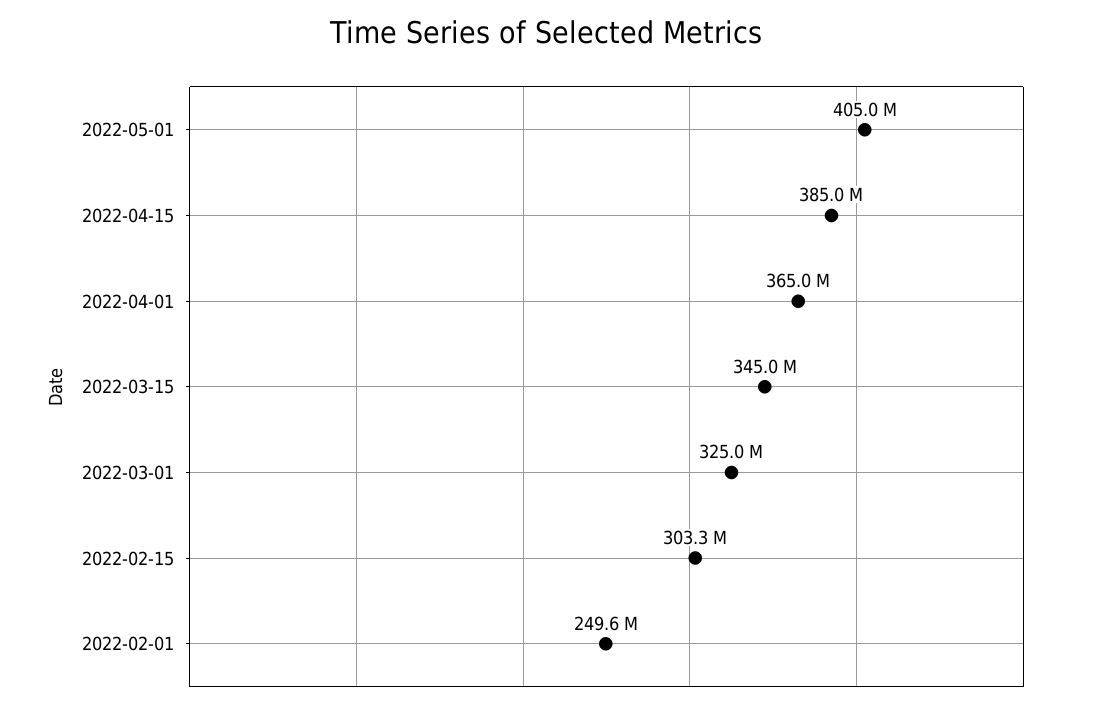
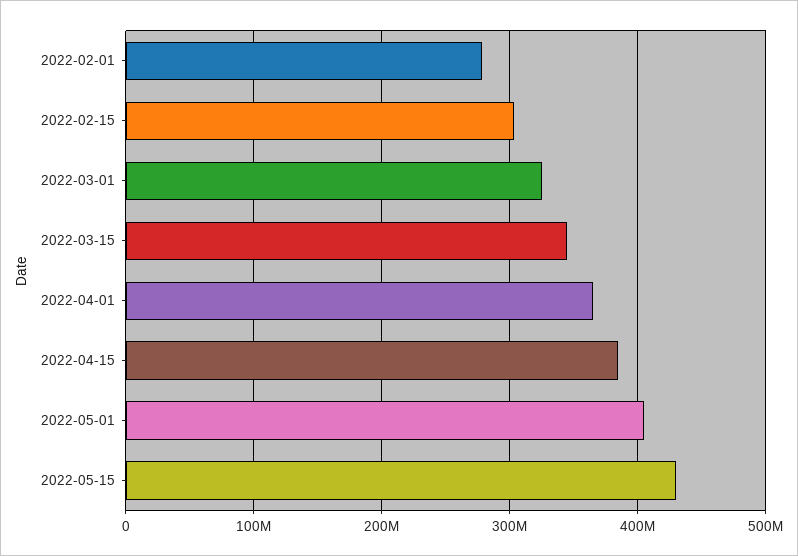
2022-02-01: 249600000 -> 280000000
2022-05-15: none -> 430000000

